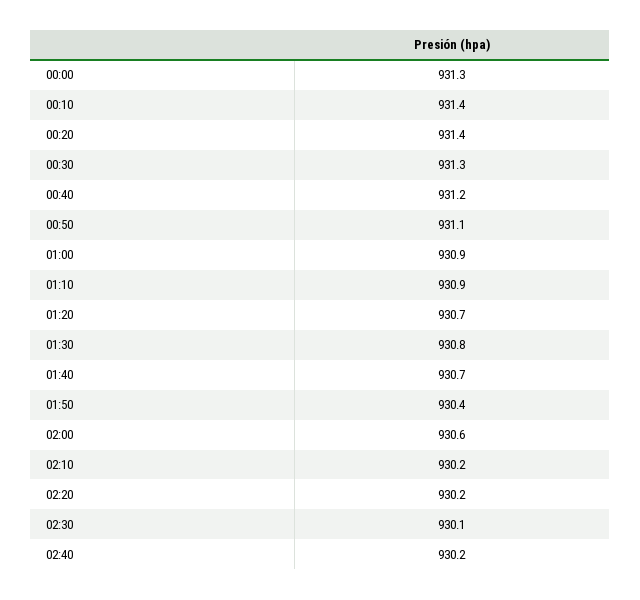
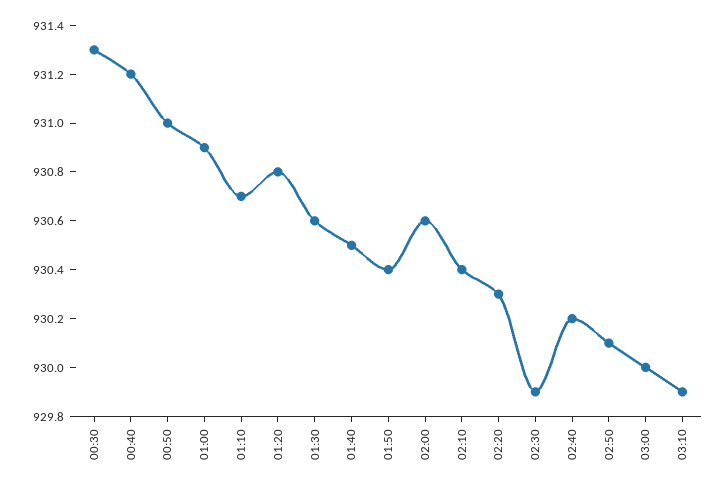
00:00: 931.3 -> none
00:10: 931.4 -> none
00:20: 931.4 -> none
00:50: 931.1 -> 931
01:10: 930.9 -> 930.7
01:20: 930.7 -> 930.8
01:30: 930.8 -> 930.6
01:40: 930.7 -> 930.5
02:10: 930.2 -> 930.4
02:20: 930.2 -> 930.3
02:30: 930.1 -> 929.9
02:50: none -> 930.1
03:00: none -> 930
03:10: none -> 929.9

